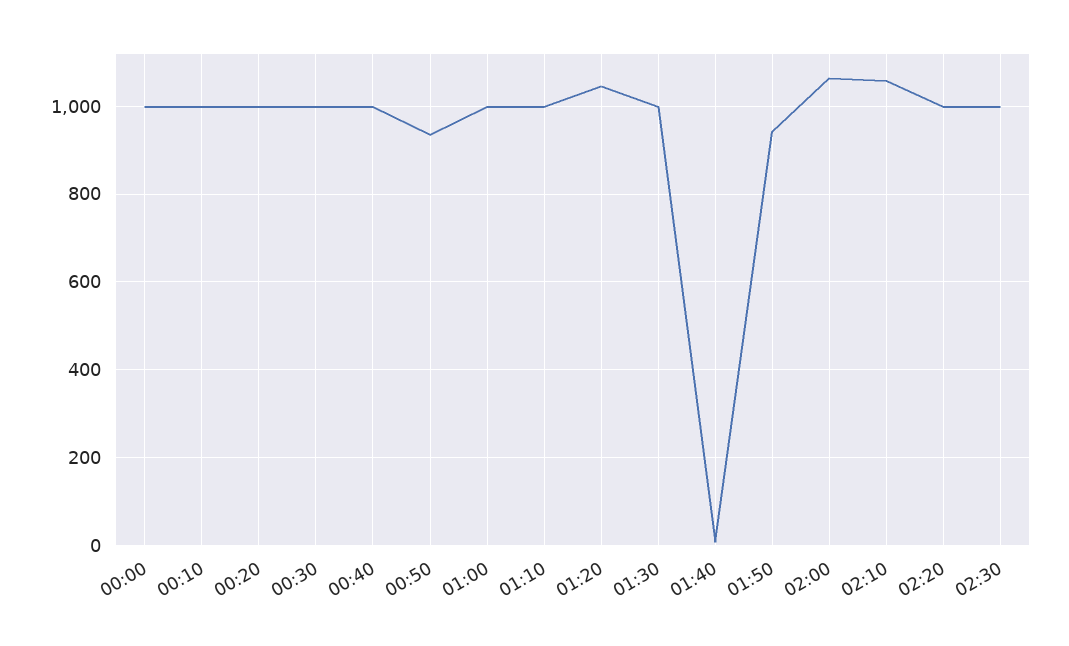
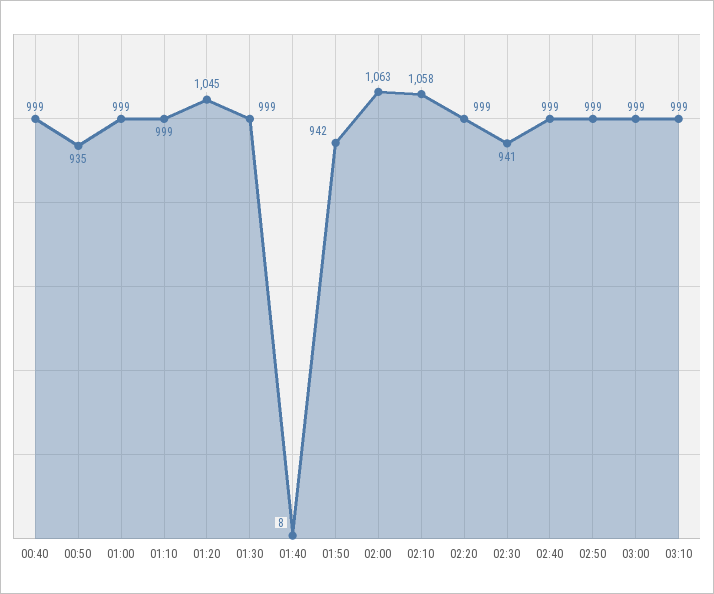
00:00: 1000 -> none
00:10: 1000 -> none
00:20: 1000 -> none
00:30: 1000 -> none
02:30: 1000 -> 941
02:40: none -> 999
02:50: none -> 999
03:00: none -> 999
03:10: none -> 999

